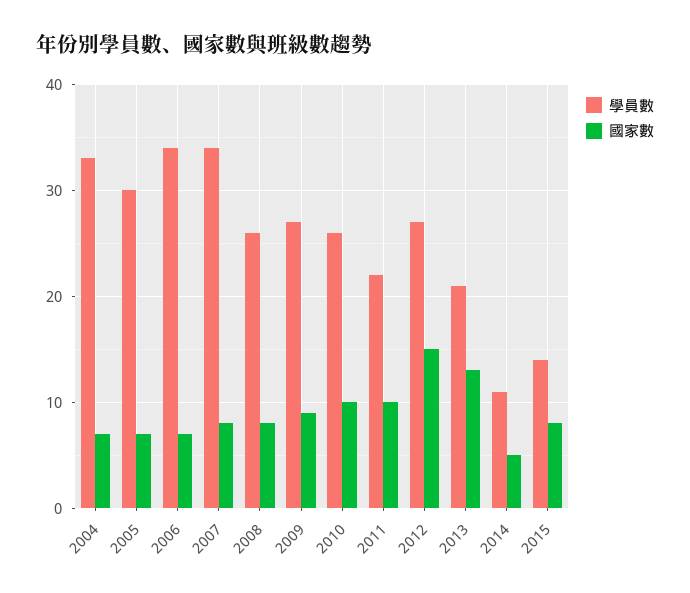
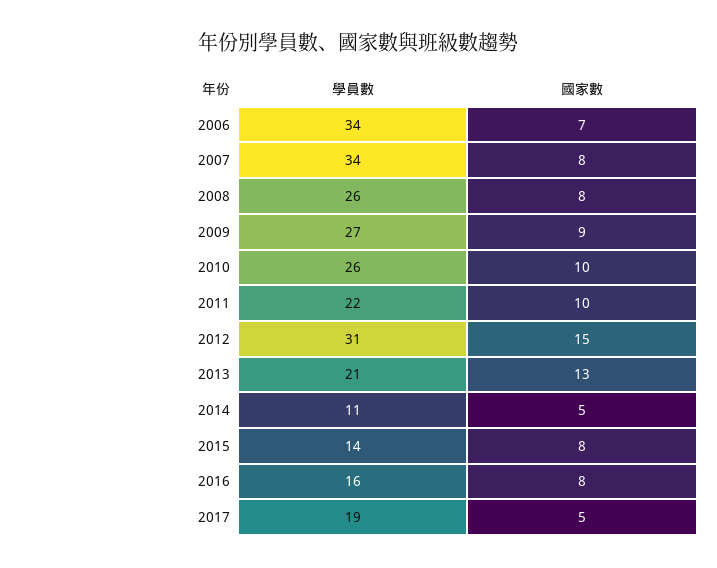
學員數, 2004: 33 -> none
國家數, 2004: 7 -> none
學員數, 2005: 30 -> none
國家數, 2005: 7 -> none
學員數, 2012: 27 -> 31
學員數, 2016: none -> 16
國家數, 2016: none -> 8
學員數, 2017: none -> 19
國家數, 2017: none -> 5

